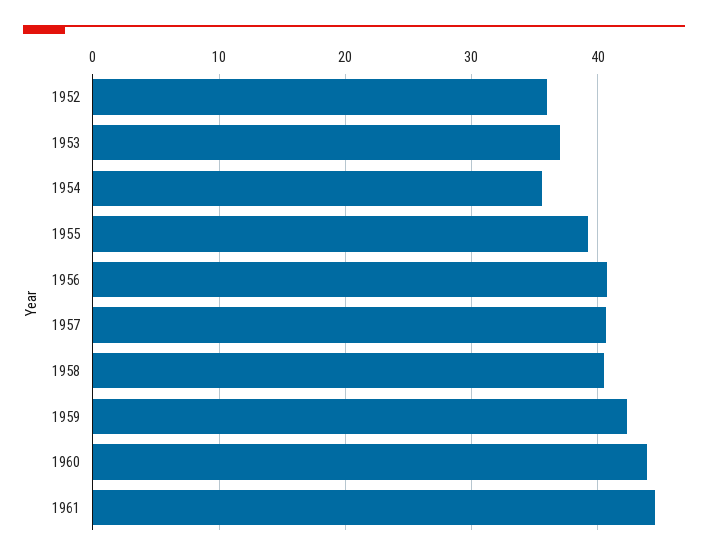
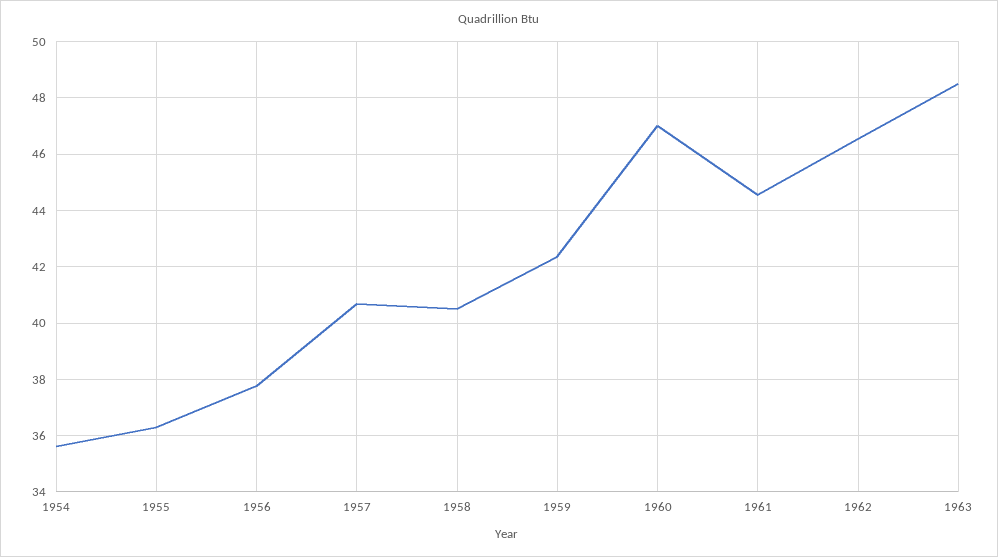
1952: 36 -> none
1953: 37 -> none
1955: 39 -> 36.25
1956: 41 -> 37.75
1960: 44 -> 47
1962: none -> 46.5
1963: none -> 48.5

